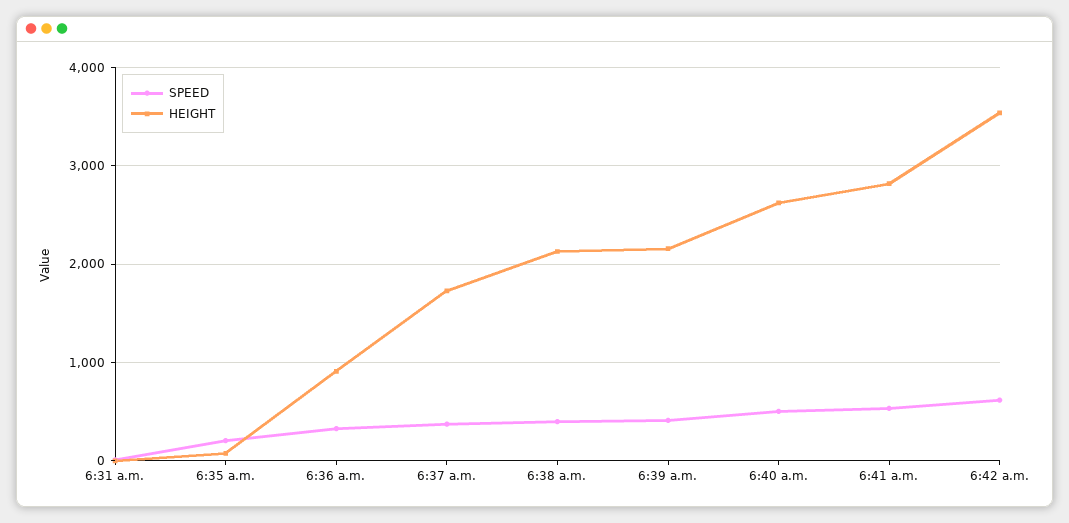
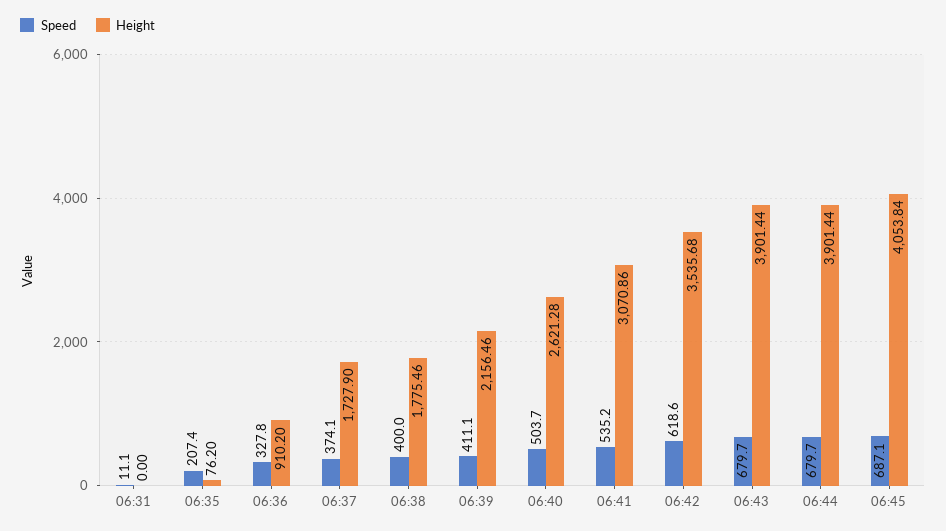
HEIGHT, 6:38 a.m.: 2100 -> 1775.46
HEIGHT, 6:41 a.m.: 2800 -> 3070.86
SPEED, 06:43: none -> 679.7
HEIGHT, 06:43: none -> 3901.44
SPEED, 06:44: none -> 679.7
HEIGHT, 06:44: none -> 3901.44
SPEED, 06:45: none -> 687.1
HEIGHT, 06:45: none -> 4053.84

